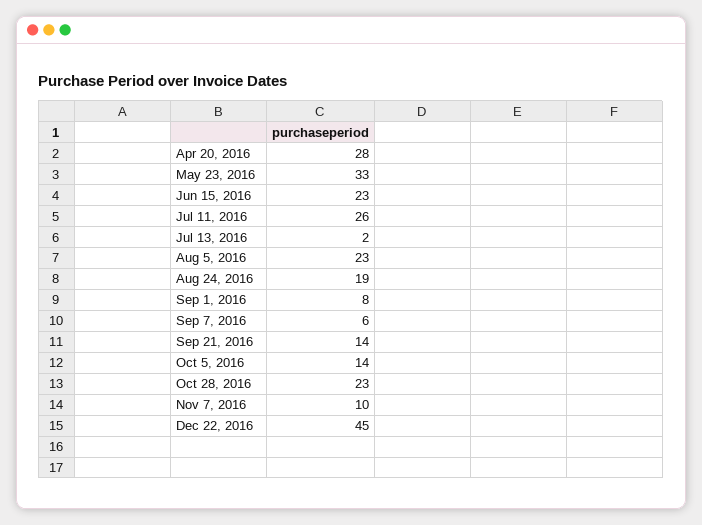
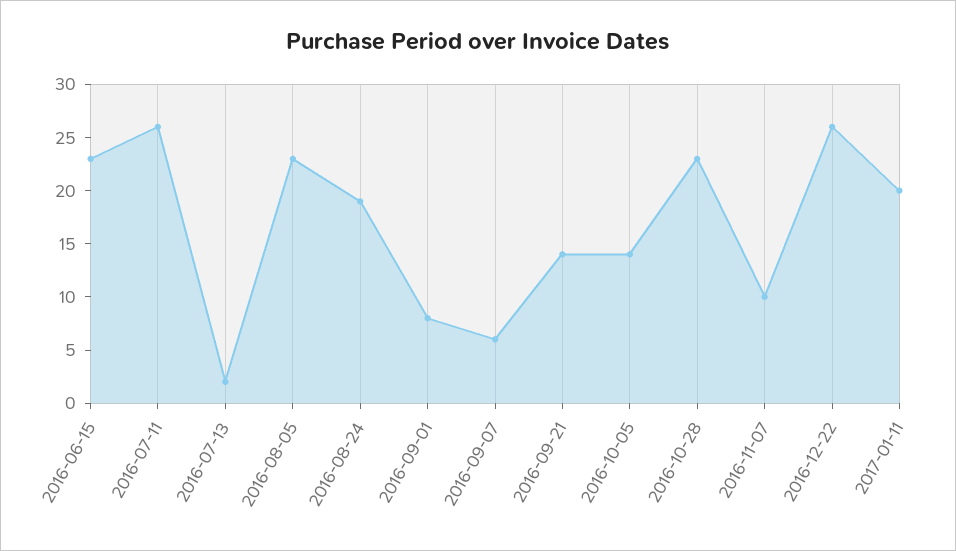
Apr 20, 2016: 28 -> none
May 23, 2016: 33 -> none
Dec 22, 2016: 45 -> 26
2017-01-11: none -> 20

